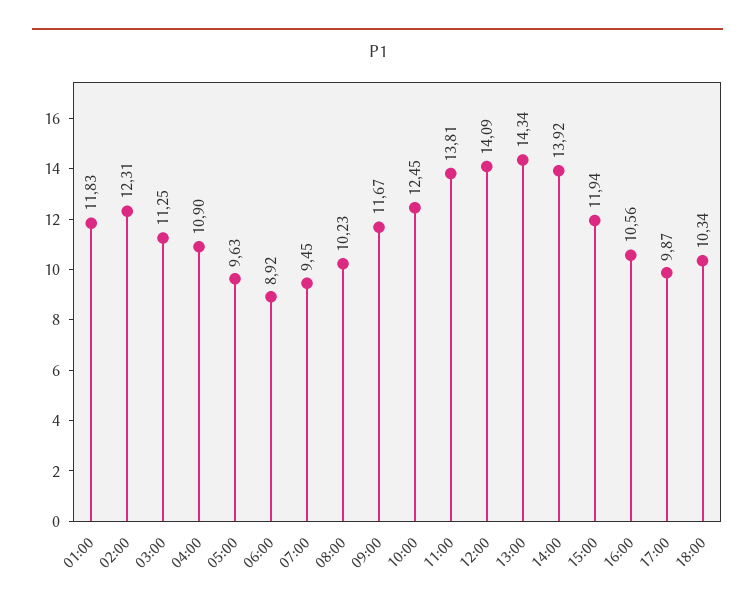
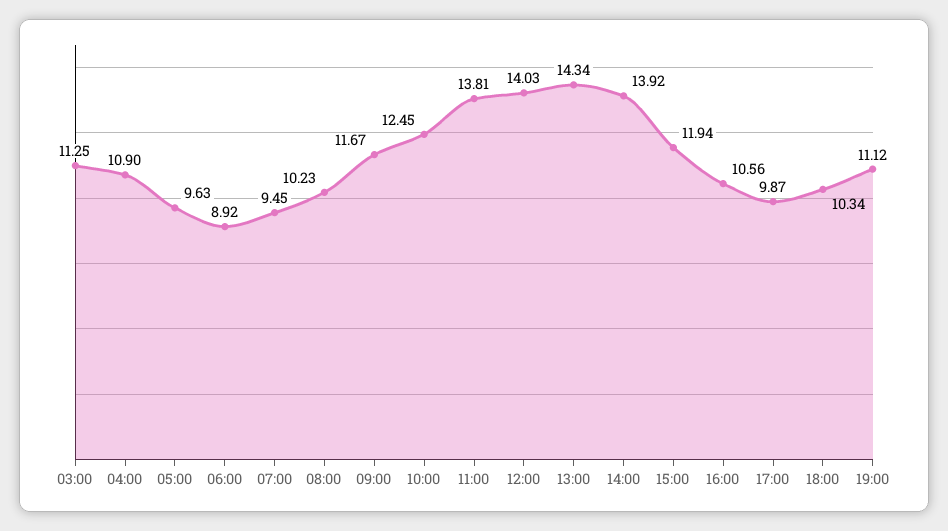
01:00: 11.83 -> none
02:00: 12.31 -> none
12:00: 14.09 -> 14.03
19:00: none -> 11.12

